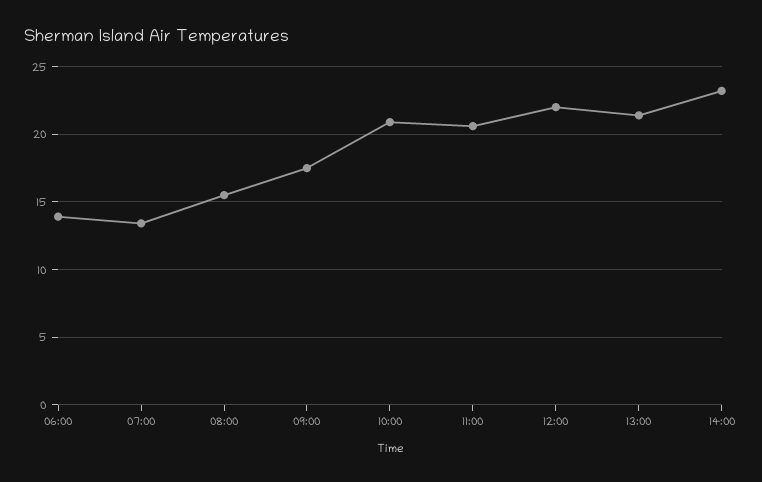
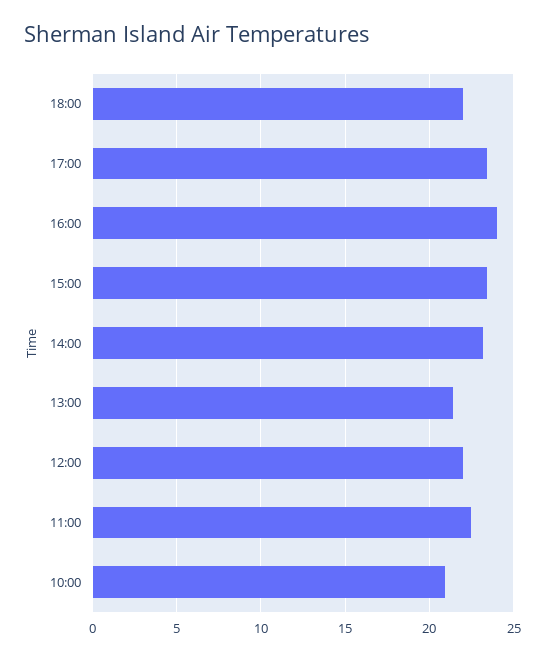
06:00: 14 -> none
07:00: 13.5 -> none
08:00: 15.5 -> none
09:00: 17.5 -> none
11:00: 20.5 -> 22.5
18:00: none -> 22
17:00: none -> 23.5
16:00: none -> 24
15:00: none -> 23.5

